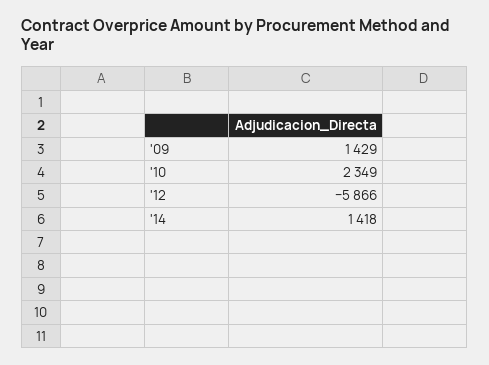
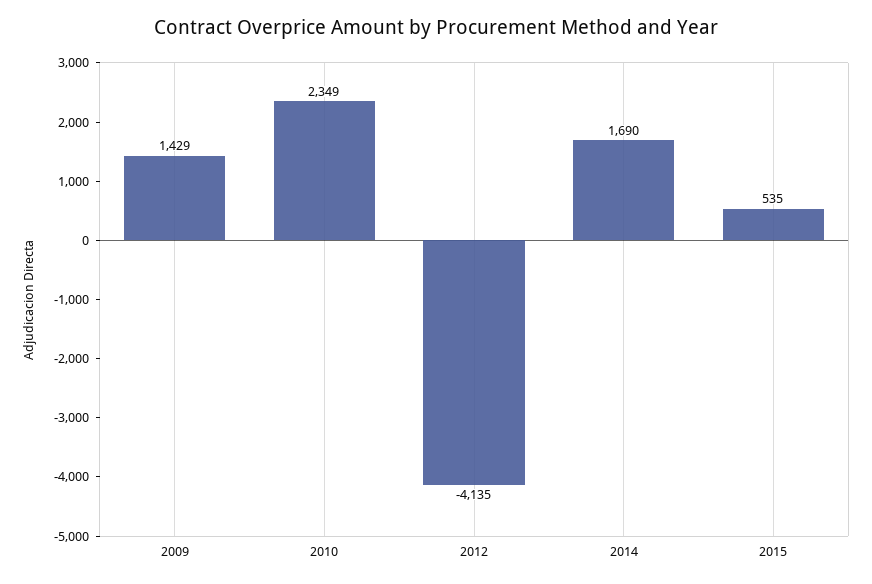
'12: -5866 -> -4135
'14: 1418 -> 1690
2015: none -> 535

